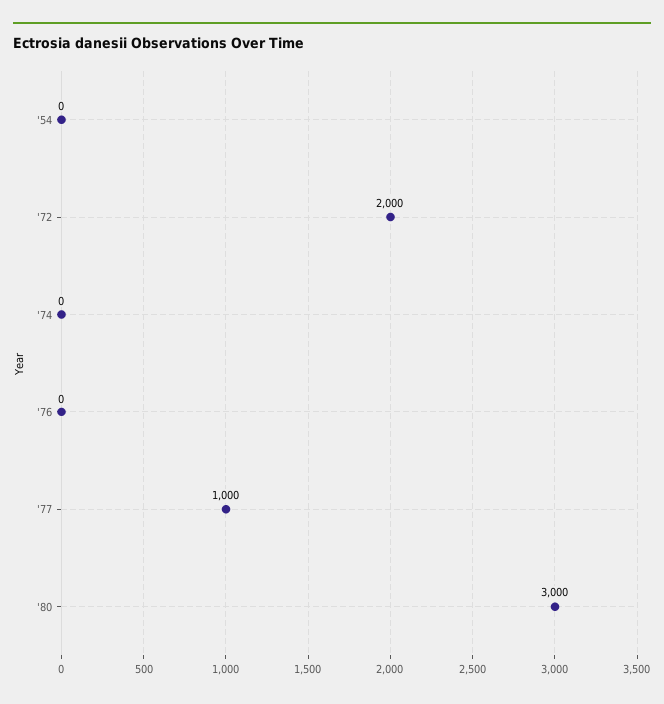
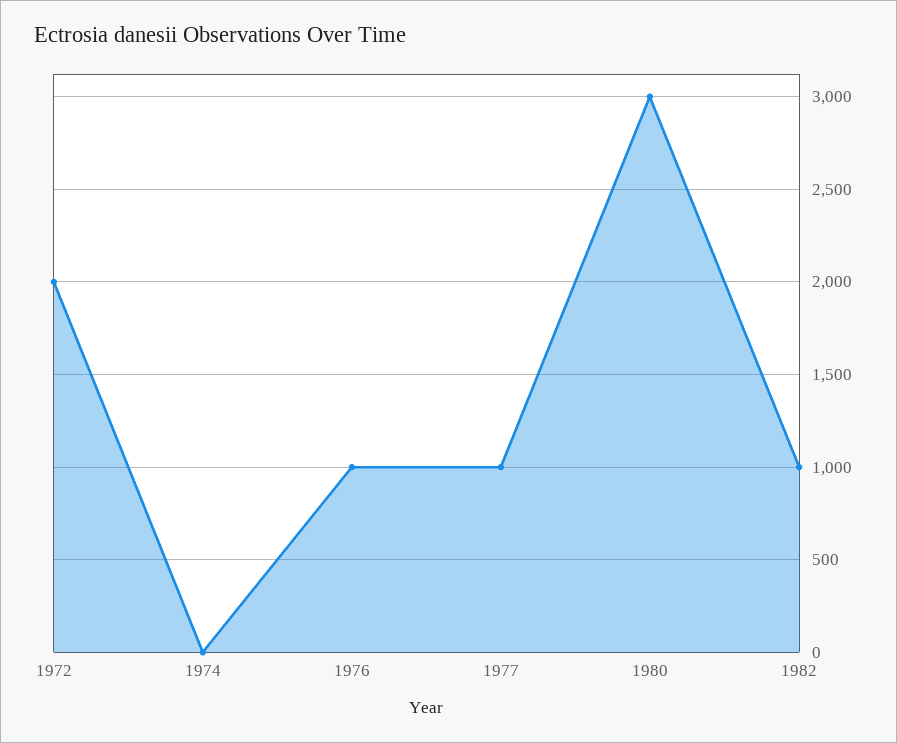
'54: 0 -> none
'76: 0 -> 1000
1982: none -> 1000

